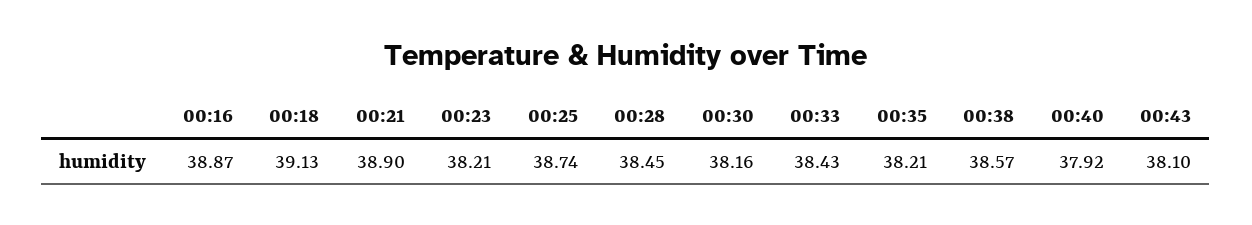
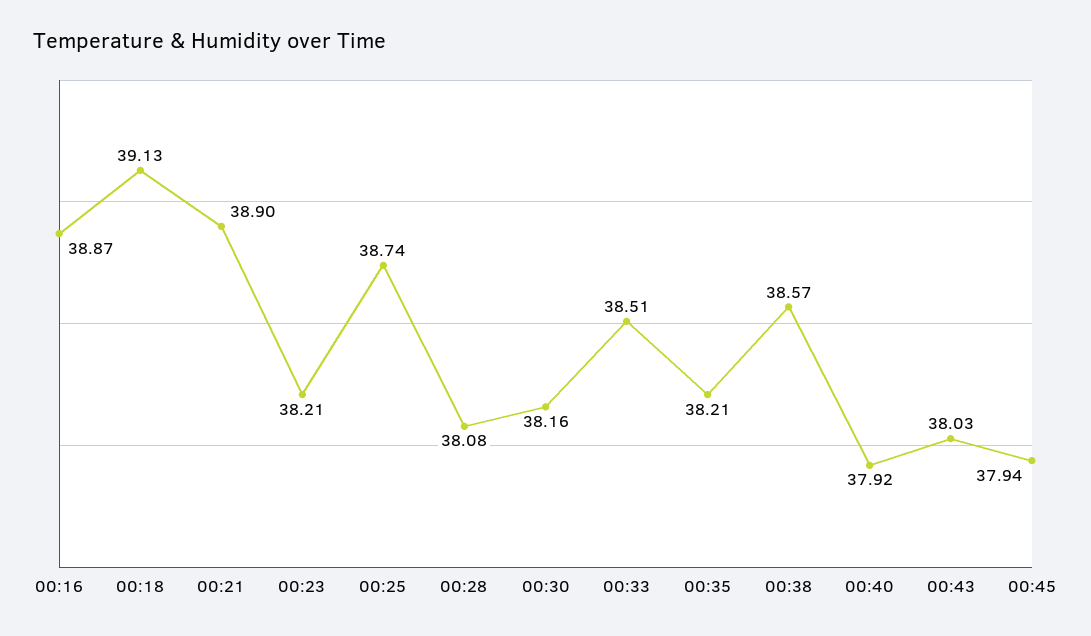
00:28: 38.45 -> 38.08
00:33: 38.43 -> 38.51
00:43: 38.1 -> 38.03
00:45: none -> 37.94

